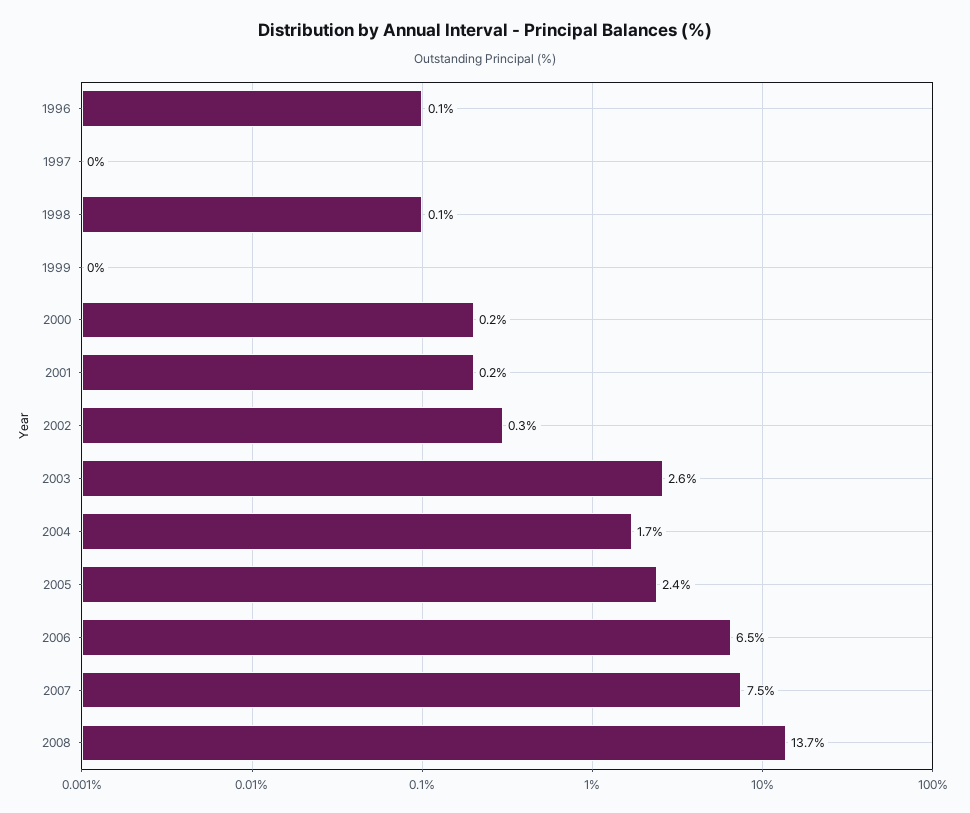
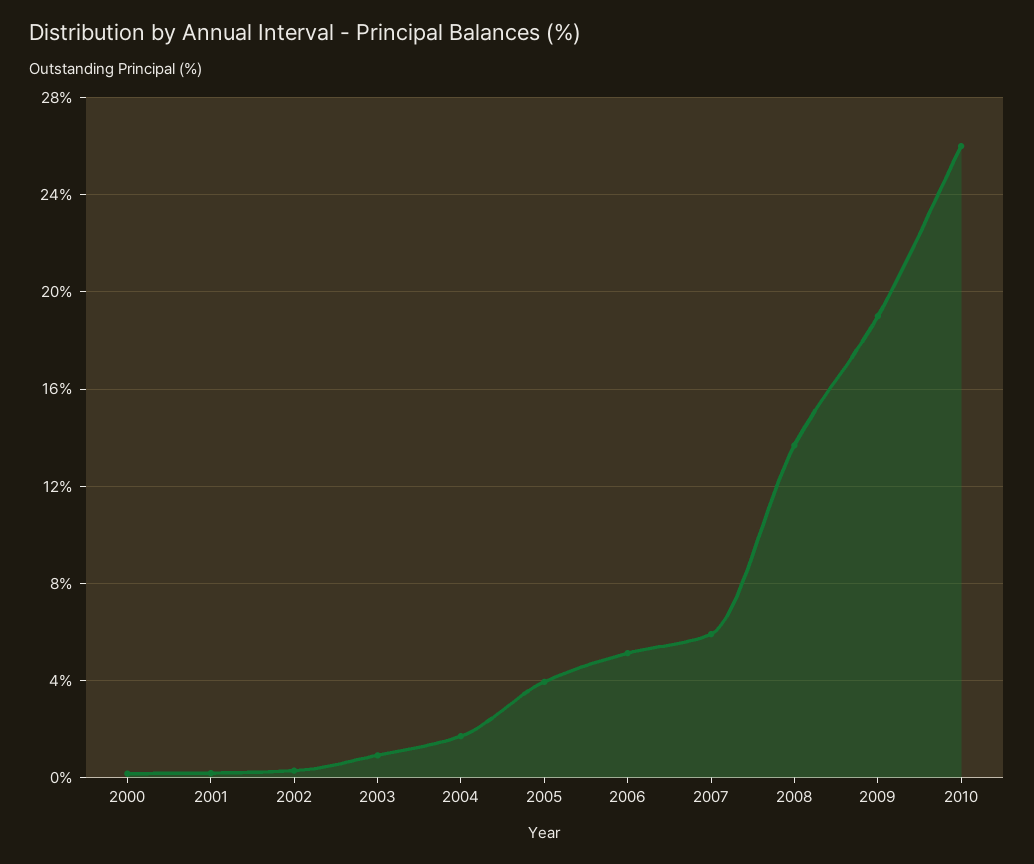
1996: 0.1 -> none
1997: 0 -> none
1998: 0.1 -> none
1999: 0 -> none
2003: 2.6 -> 1
2005: 2.4 -> 4
2006: 6.5 -> 5
2007: 7.5 -> 6
2009: none -> 19
2010: none -> 26

